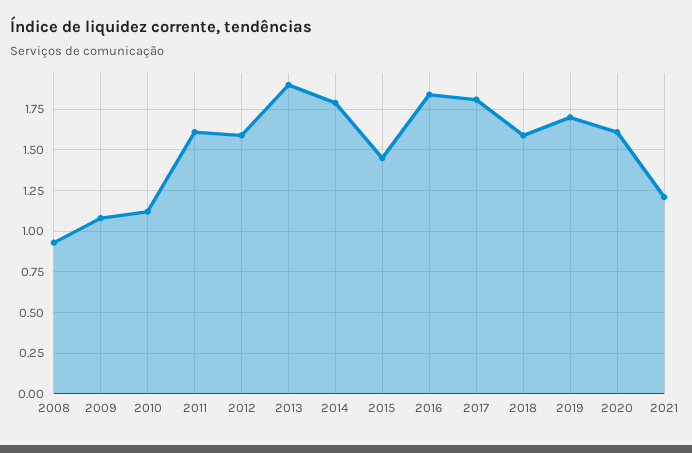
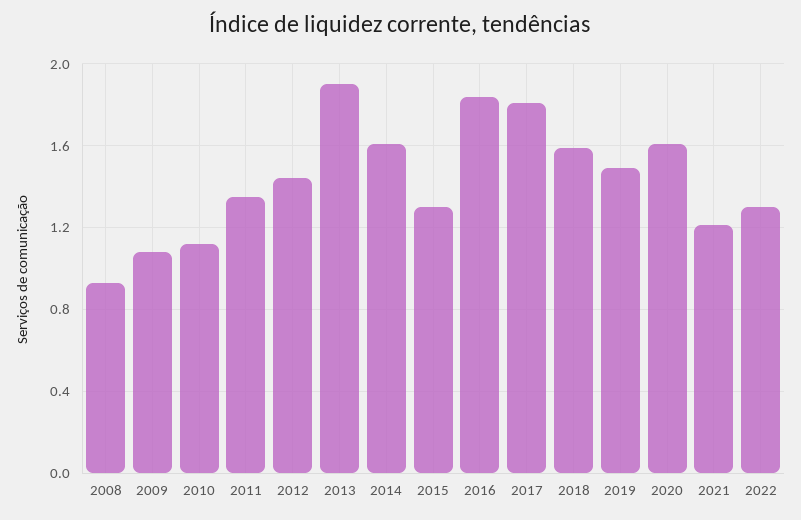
2011: 1.6 -> 1.35
2012: 1.6 -> 1.45
2014: 1.8 -> 1.6
2015: 1.45 -> 1.3
2019: 1.7 -> 1.5
2022: none -> 1.3

